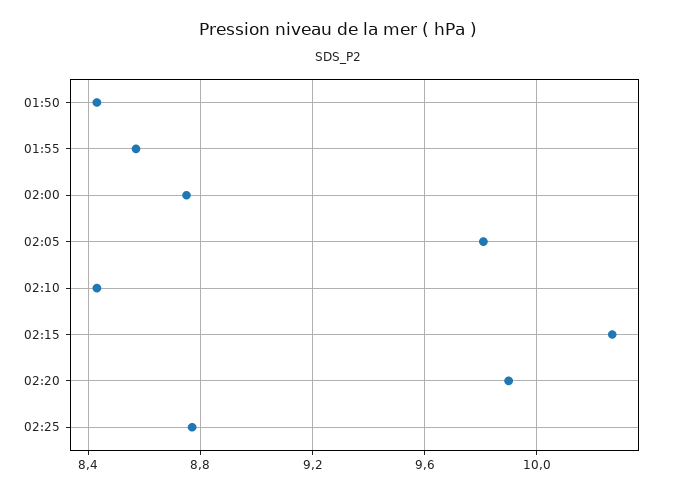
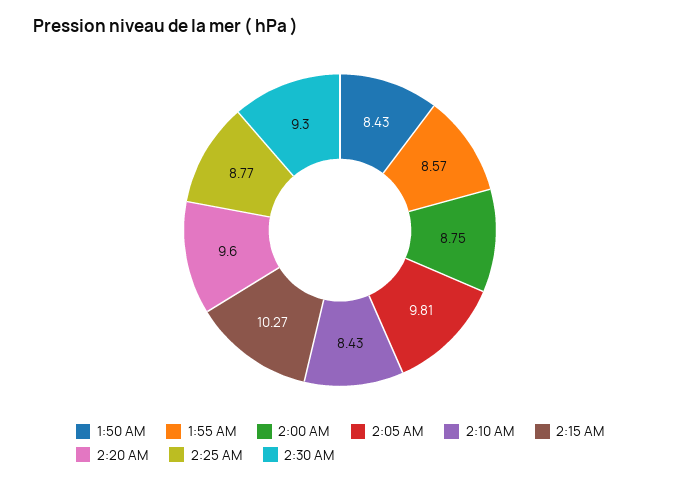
02:20: 9.9 -> 9.6
2:30 AM: none -> 9.3

